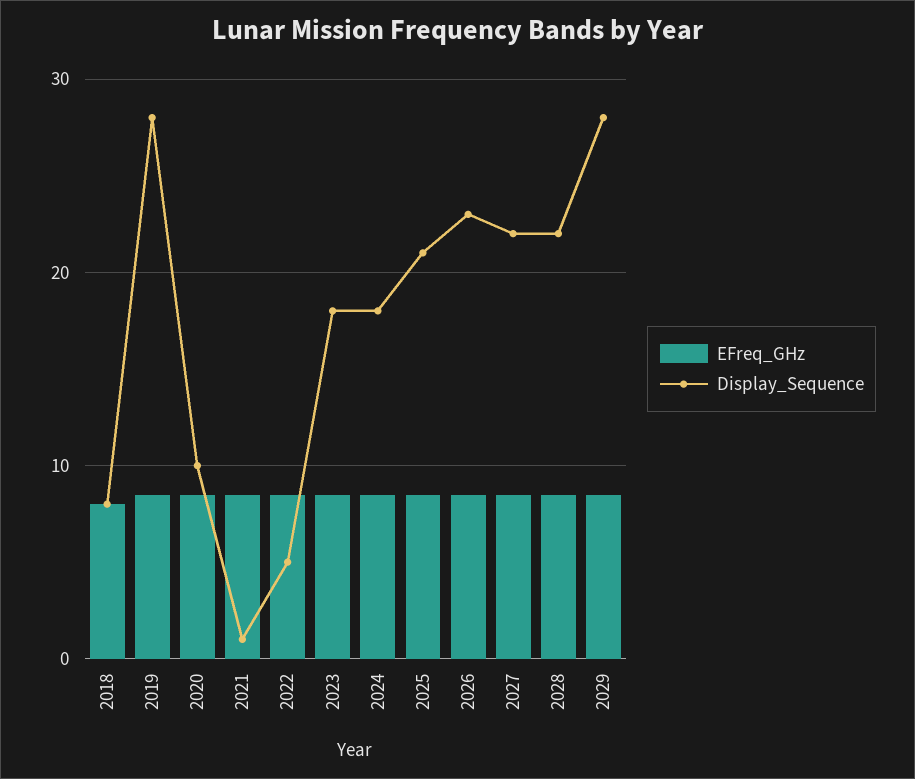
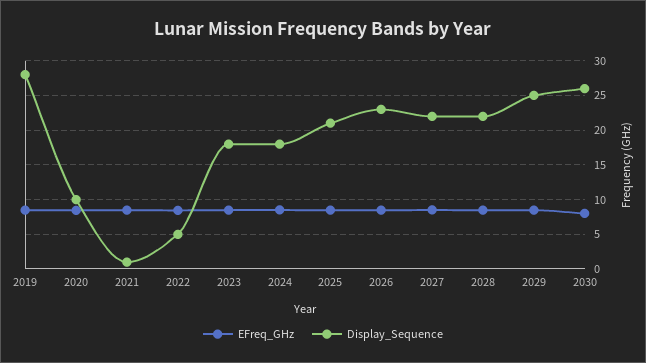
EFreq_GHz, 2018: 8 -> none
Display_Sequence, 2018: 8 -> none
Display_Sequence, 2029: 28 -> 25
EFreq_GHz, 2030: none -> 8
Display_Sequence, 2030: none -> 26

